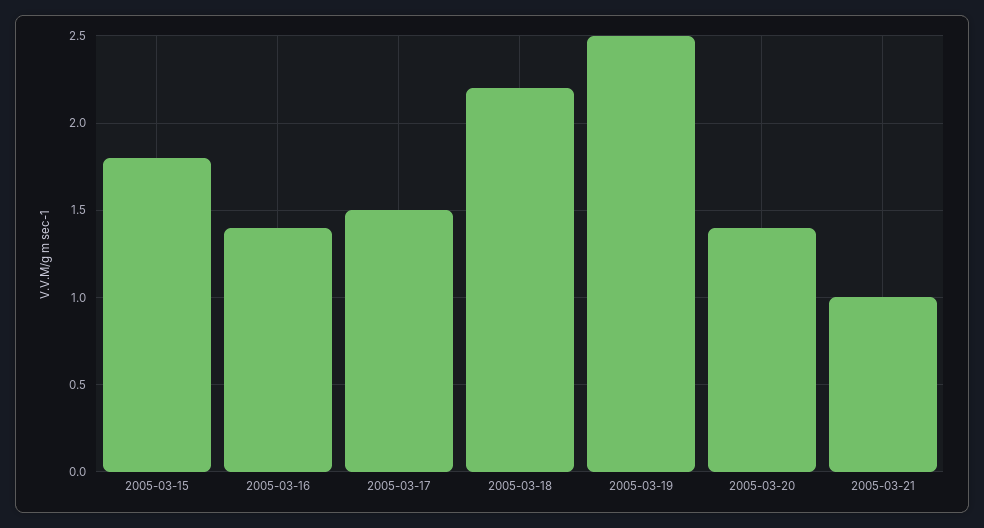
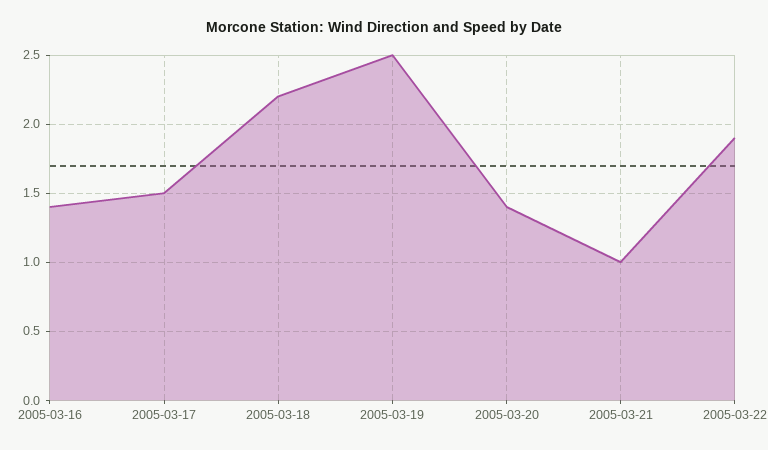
2005-03-15: 1.8 -> none
2005-03-22: none -> 1.9

